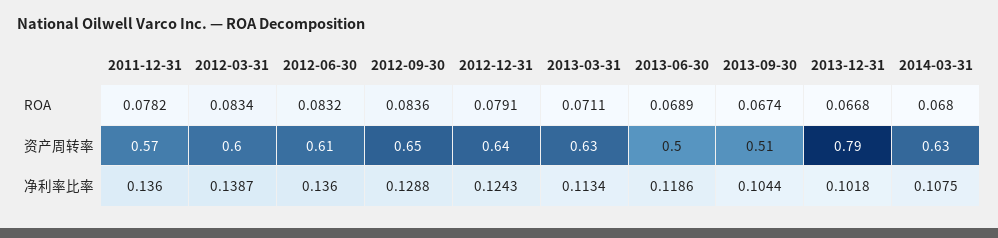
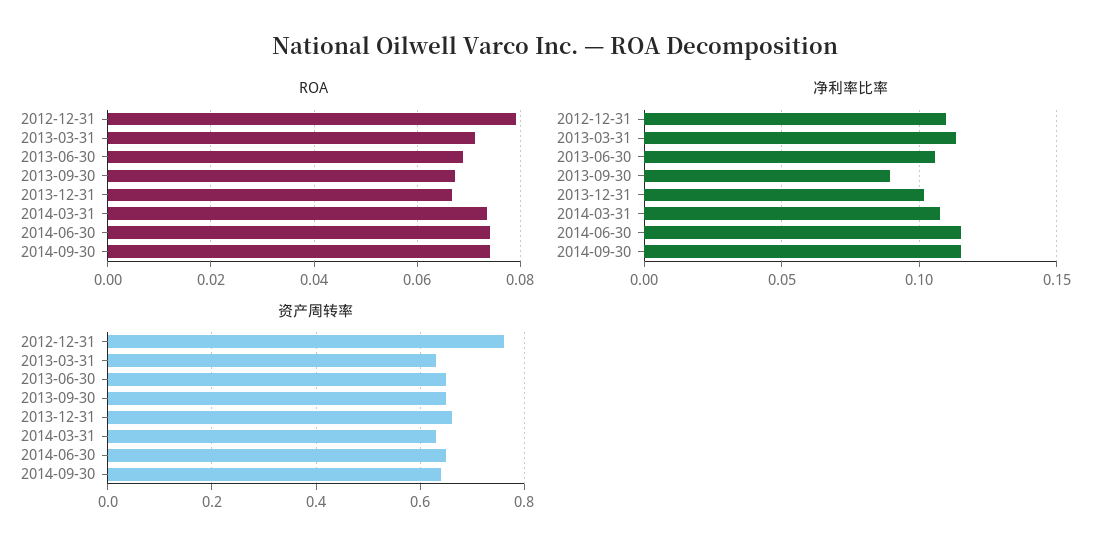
ROA, 2011-12-31: 0.0782 -> none
ROA, 2012-03-31: 0.0834 -> none
ROA, 2012-06-30: 0.0832 -> none
ROA, 2012-09-30: 0.0836 -> none
ROA, 2014-03-31: 0.068 -> 0.074
资产周转率, 2011-12-31: 0.57 -> none
资产周转率, 2012-03-31: 0.6 -> none
资产周转率, 2012-06-30: 0.61 -> none
资产周转率, 2012-09-30: 0.65 -> none
资产周转率, 2012-12-31: 0.64 -> 0.75
资产周转率, 2013-06-30: 0.5 -> 0.65
资产周转率, 2013-09-30: 0.51 -> 0.65
资产周转率, 2013-12-31: 0.79 -> 0.65
净利率比率, 2011-12-31: 0.136 -> none
净利率比率, 2012-03-31: 0.1387 -> none
净利率比率, 2012-06-30: 0.136 -> none
净利率比率, 2012-09-30: 0.1288 -> none
净利率比率, 2012-12-31: 0.1243 -> 0.11
净利率比率, 2013-06-30: 0.1186 -> 0.105
净利率比率, 2013-09-30: 0.1044 -> 0.09
ROA, 2014-06-30: none -> 0.074
ROA, 2014-09-30: none -> 0.074
净利率比率, 2014-06-30: none -> 0.115
净利率比率, 2014-09-30: none -> 0.115
资产周转率, 2014-06-30: none -> 0.65
资产周转率, 2014-09-30: none -> 0.65

